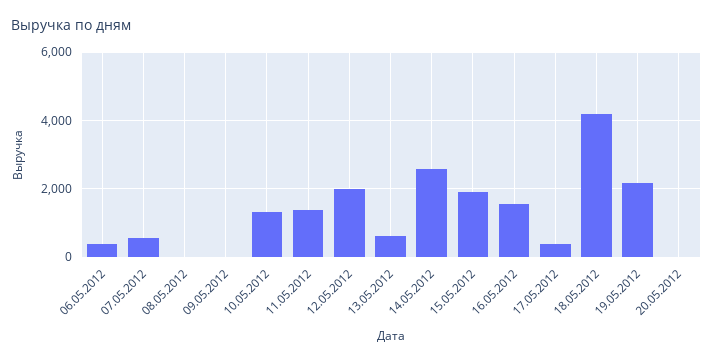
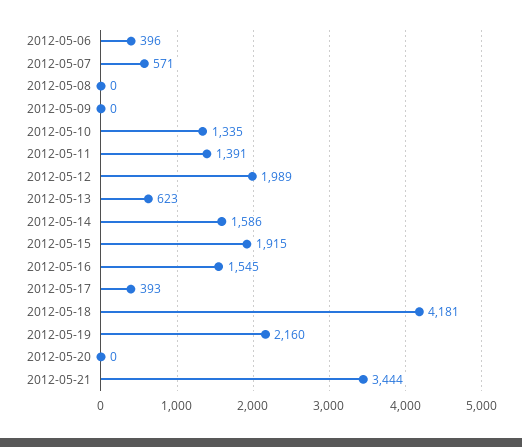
14.05.2012: 2600 -> 1586
2012-05-21: none -> 3444

